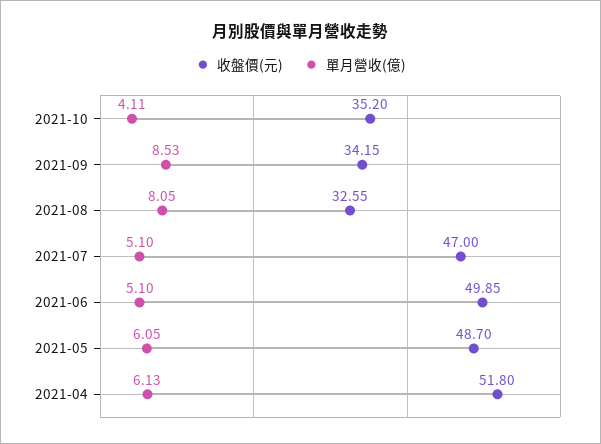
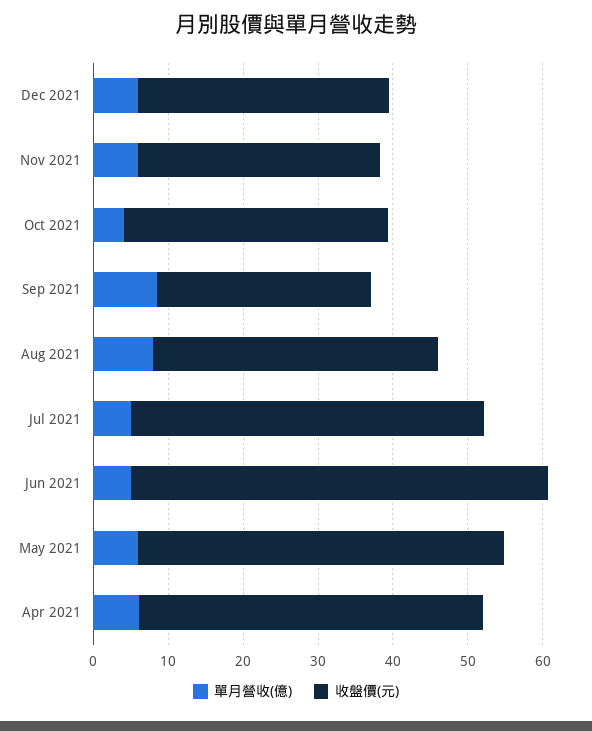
收盤價(元), 2021-09: 34.15 -> 28
收盤價(元), 2021-08: 32.55 -> 38
收盤價(元), 2021-06: 49.85 -> 56
收盤價(元), 2021-04: 51.8 -> 46
單月營收(億), Dec 2021: none -> 6
收盤價(元), Dec 2021: none -> 34
單月營收(億), Nov 2021: none -> 6
收盤價(元), Nov 2021: none -> 32

